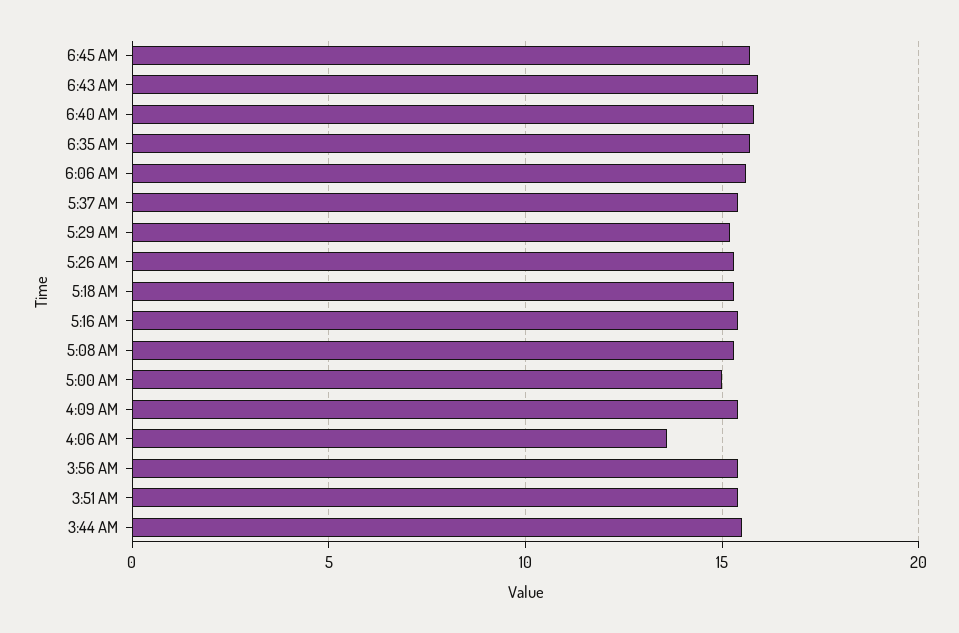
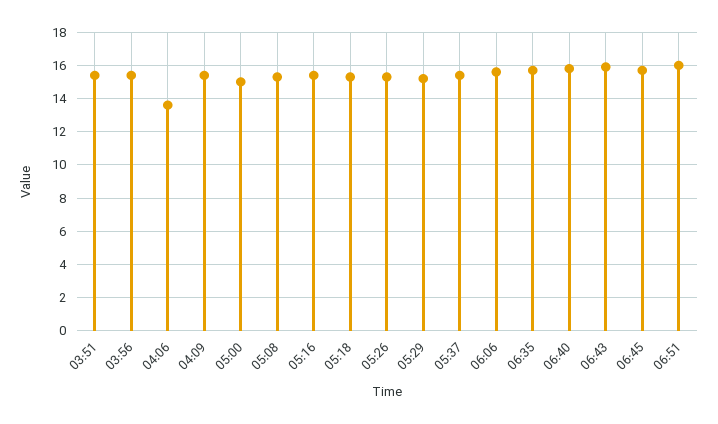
3:44 AM: 15.5 -> none
06:51: none -> 16

